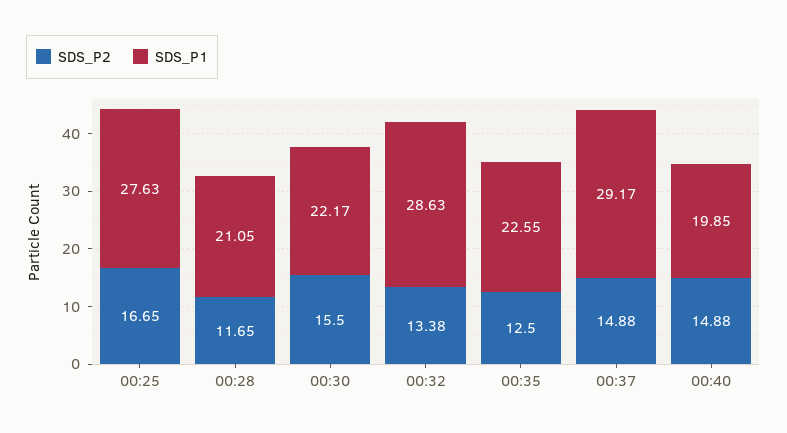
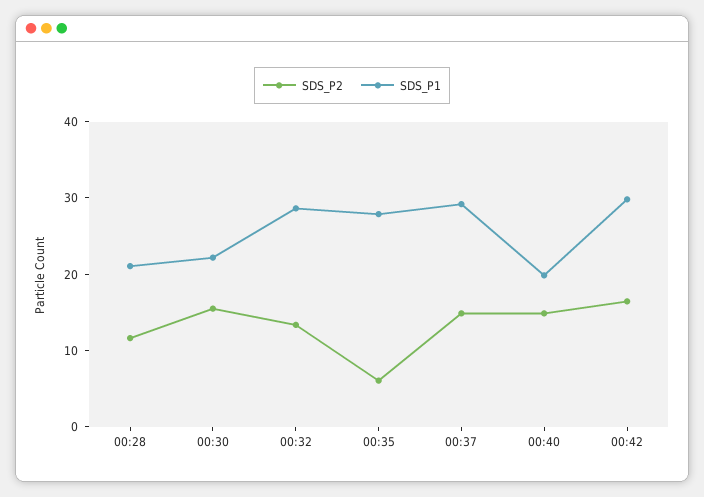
SDS_P2, 00:25: 16.65 -> none
SDS_P1, 00:25: 27.63 -> none
SDS_P2, 00:35: 12.5 -> 6
SDS_P1, 00:35: 22.55 -> 28
SDS_P2, 00:42: none -> 16
SDS_P1, 00:42: none -> 30

